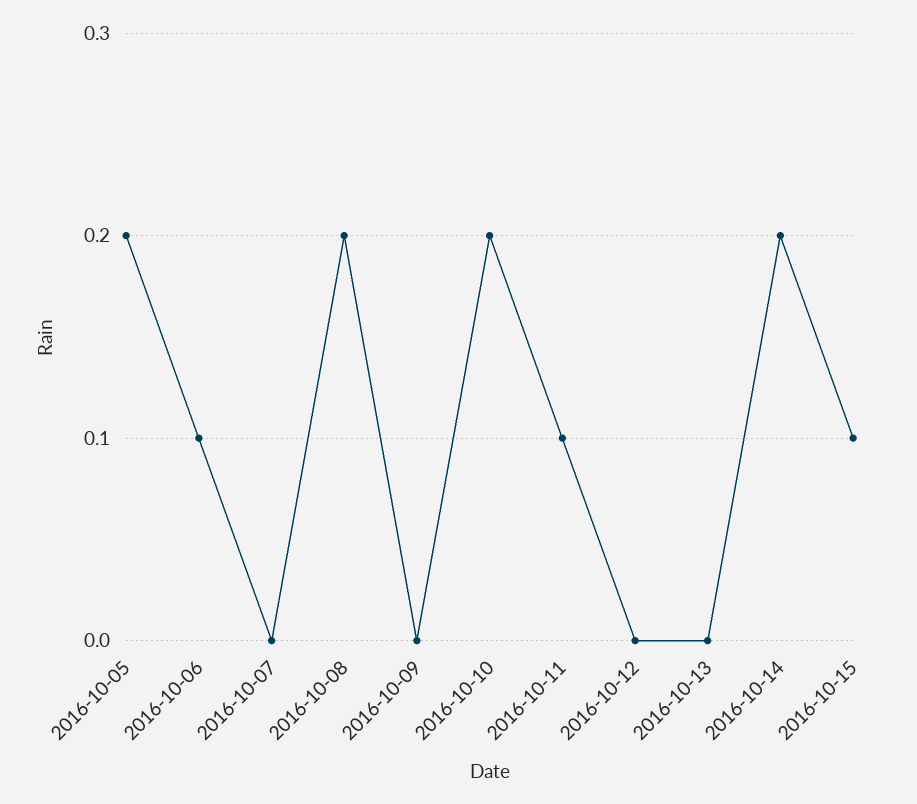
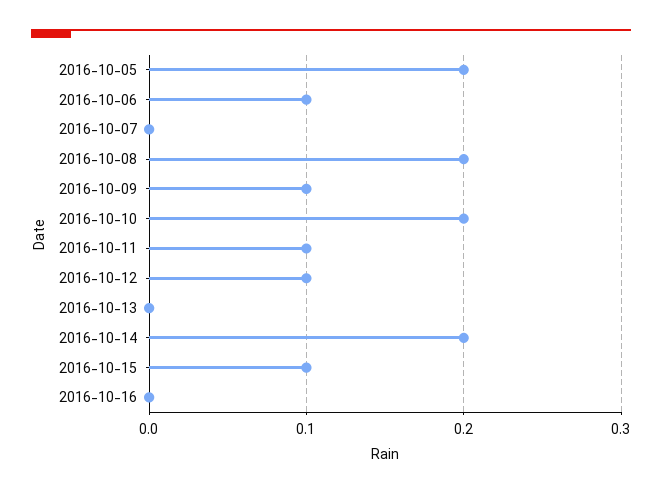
2016-10-09: 0 -> 0.1
2016-10-12: 0 -> 0.1
2016-10-16: none -> 0

